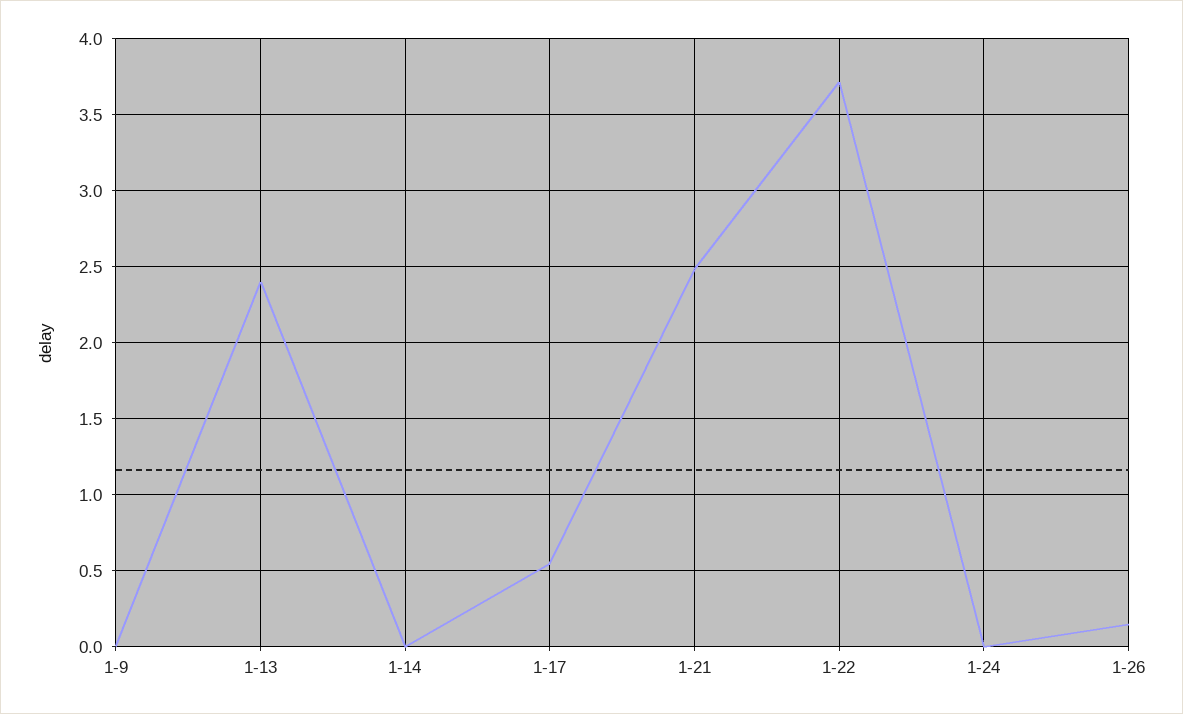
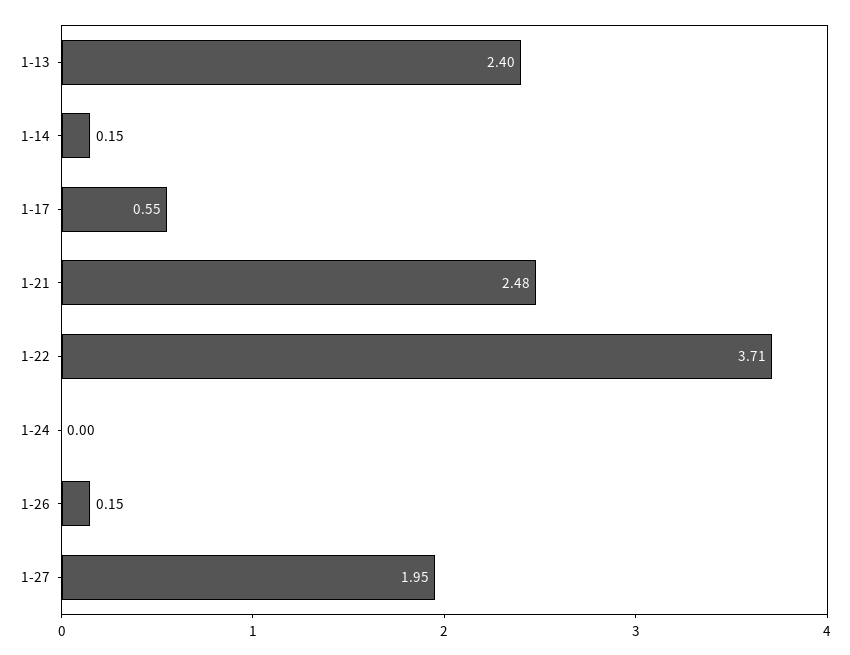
1-9: 0 -> none
1-14: 0 -> 0.15
1-27: none -> 1.95

